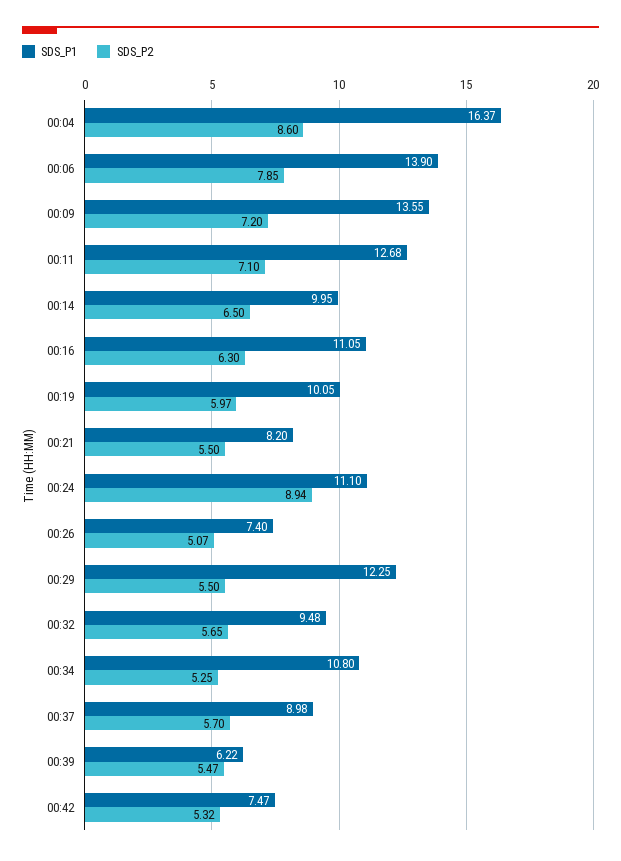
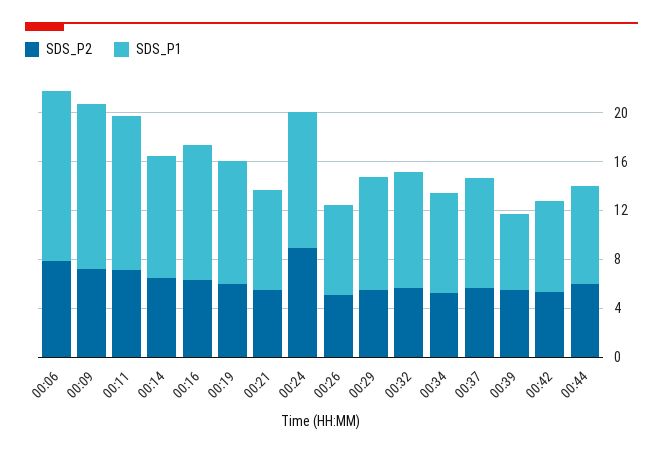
SDS_P1, 00:04: 16.37 -> none
SDS_P2, 00:04: 8.6 -> none
SDS_P1, 00:29: 12.25 -> 9
SDS_P1, 00:34: 10.8 -> 8
SDS_P2, 00:44: none -> 6
SDS_P1, 00:44: none -> 8

